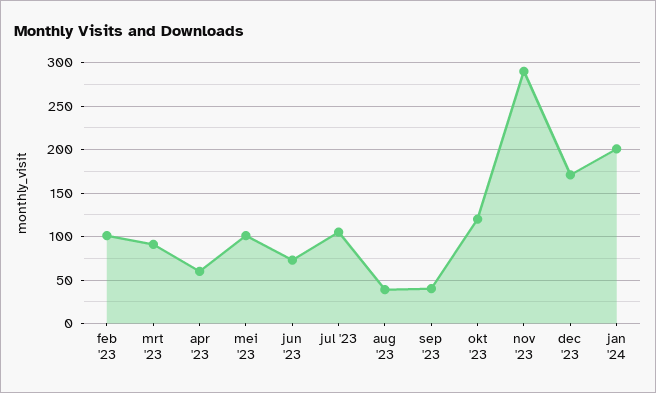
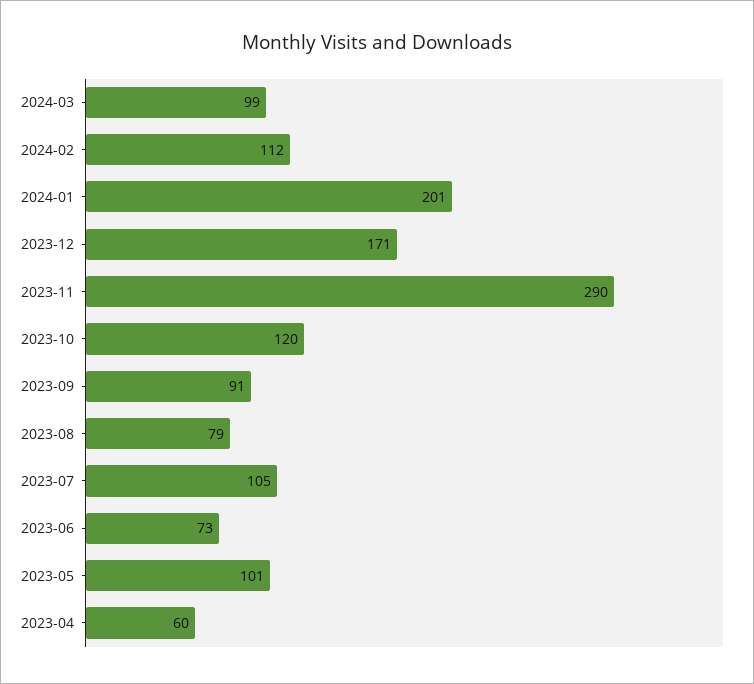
feb '23: 100 -> none
mrt '23: 90 -> none
aug '23: 40 -> 79
sep '23: 40 -> 91
2024-03: none -> 99
2024-02: none -> 112

